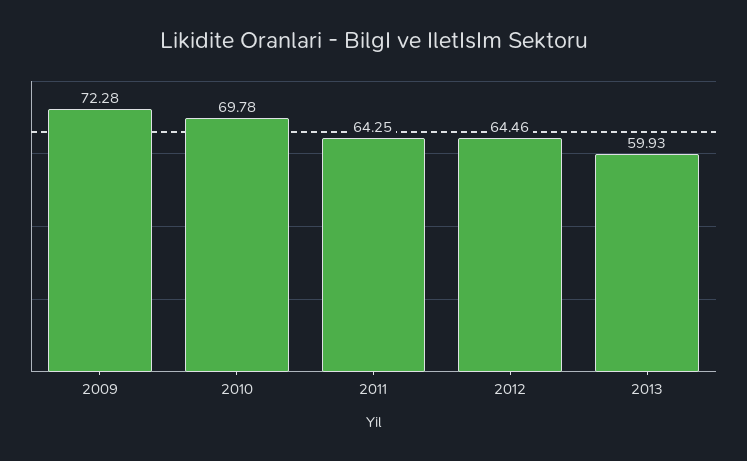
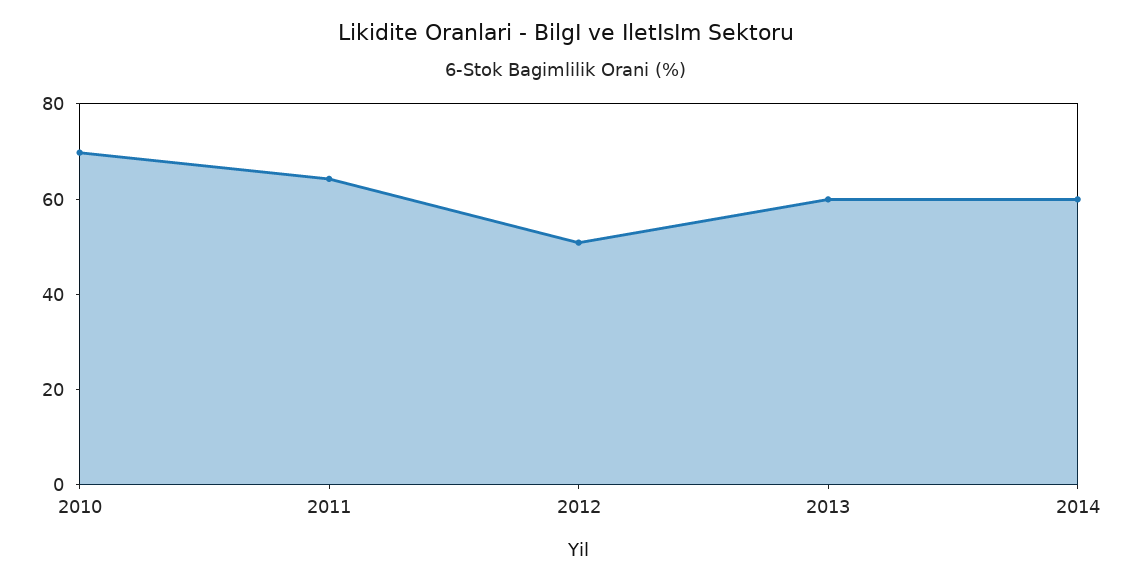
2009: 72.28 -> none
2012: 64.46 -> 50
2014: none -> 60

